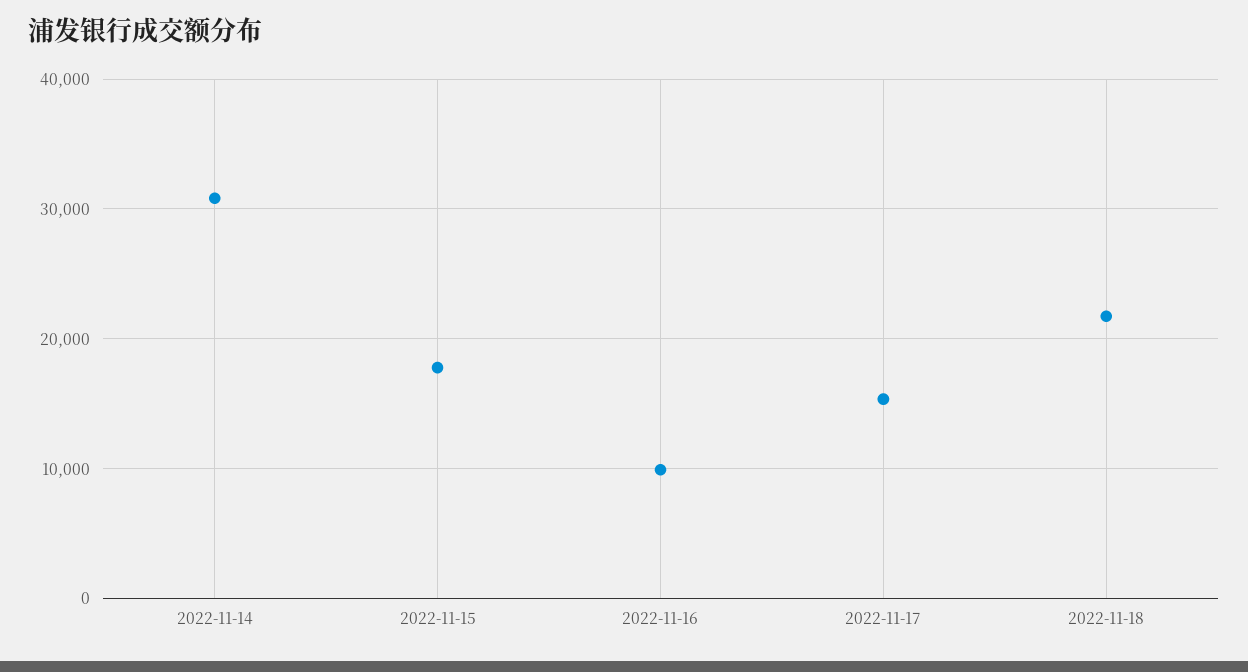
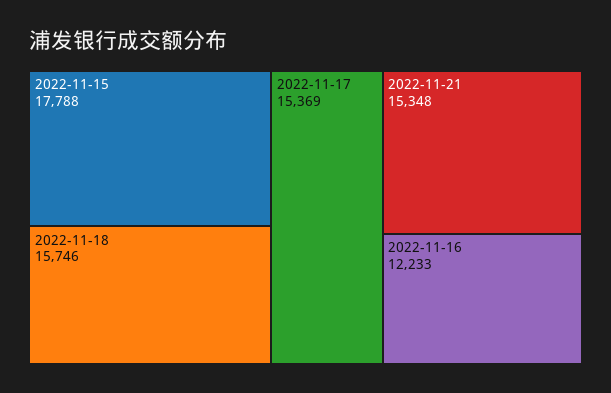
2022-11-14: 31000 -> none
2022-11-16: 10000 -> 12233
2022-11-18: 22000 -> 15746
2022-11-21: none -> 15348

